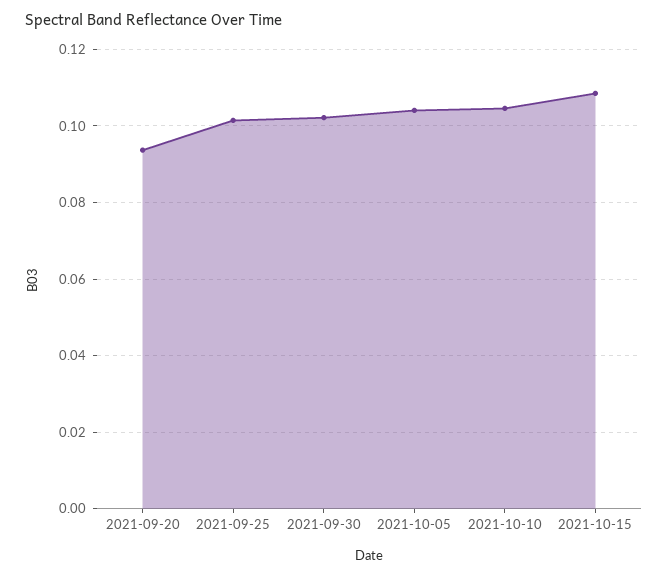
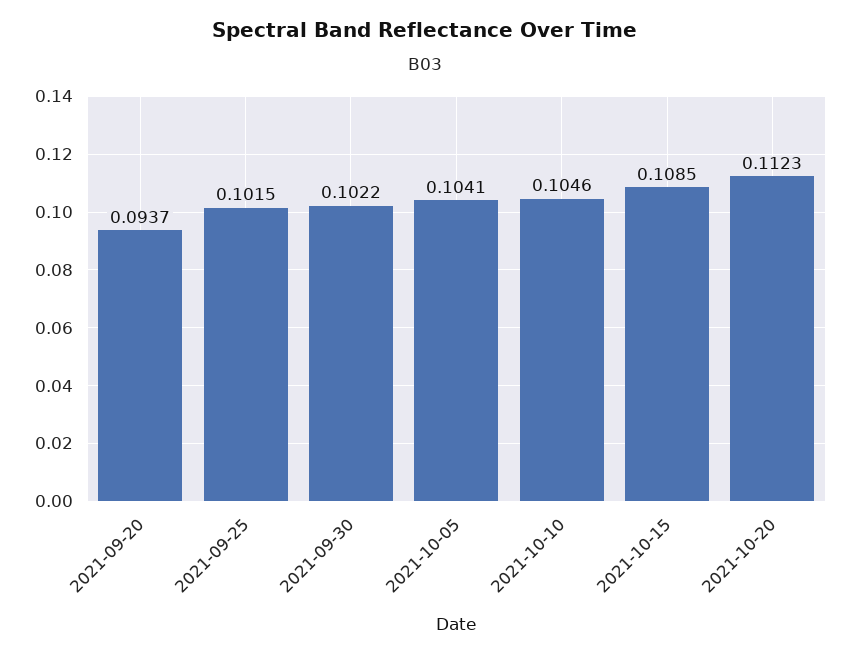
2021-10-20: none -> 0.1123

